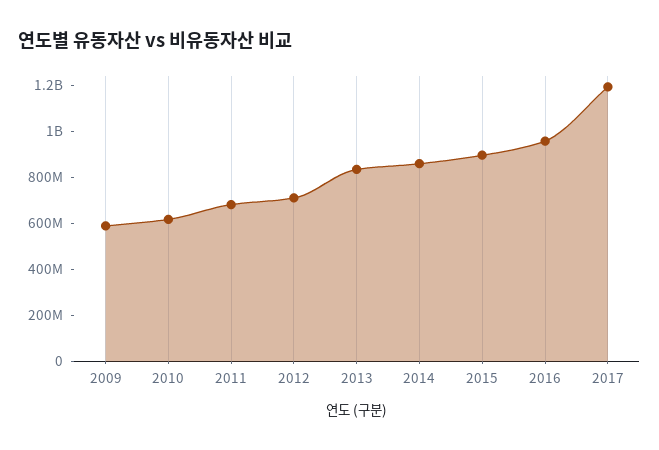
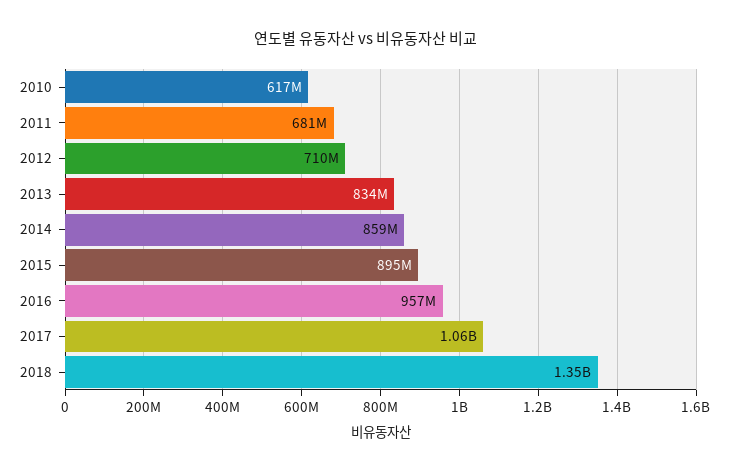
2009: 600000000 -> none
2017: 1200000000 -> 1060000000
2018: none -> 1350000000

